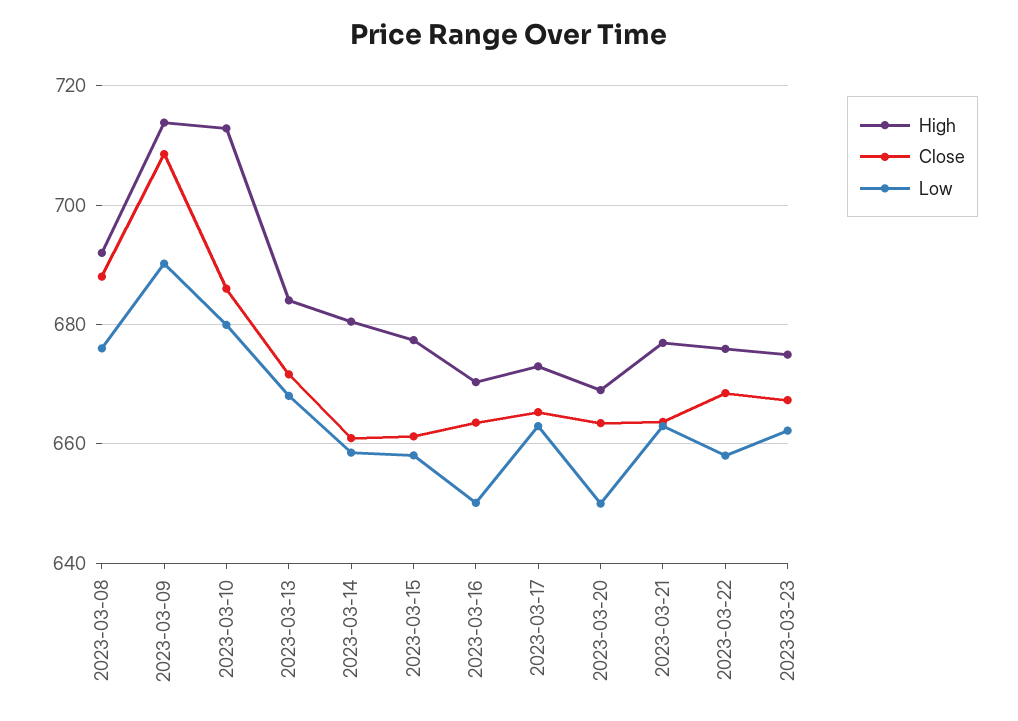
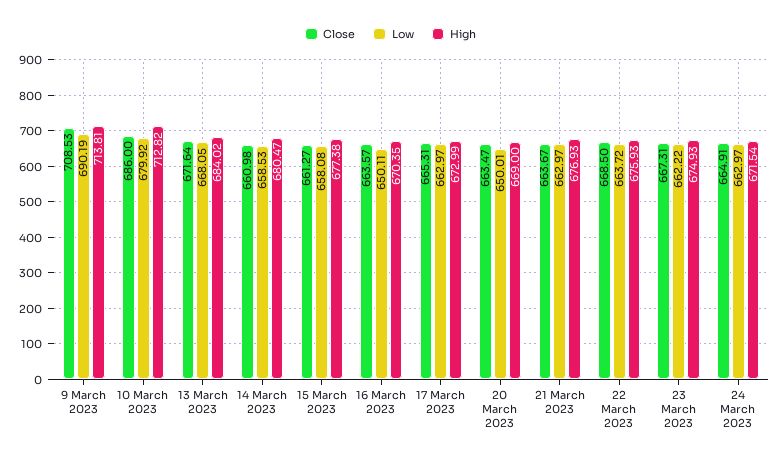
High, 2023-03-08: 692 -> none
Close, 2023-03-08: 688 -> none
Low, 2023-03-08: 676 -> none
Low, 2023-03-22: 658 -> 663.72
Close, 24 March 2023: none -> 664.91
Low, 24 March 2023: none -> 662.97
High, 24 March 2023: none -> 671.54

